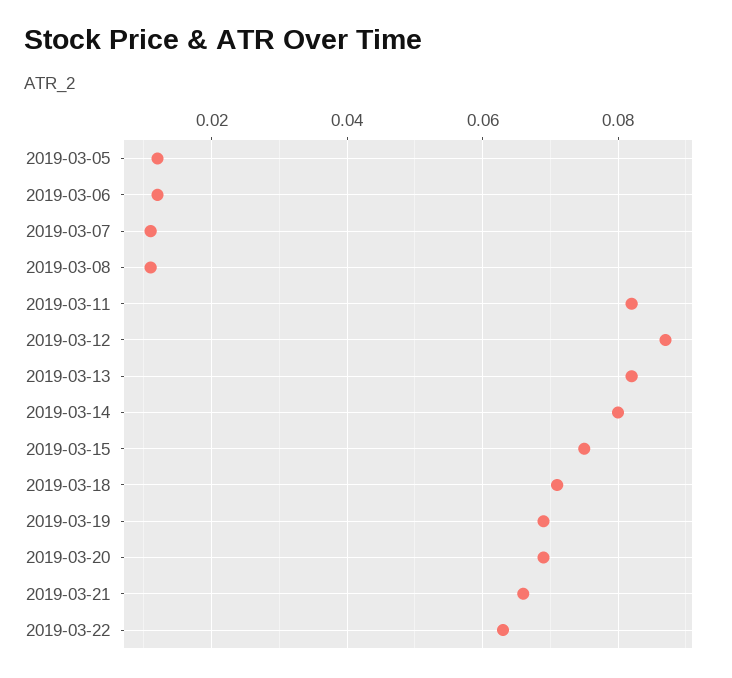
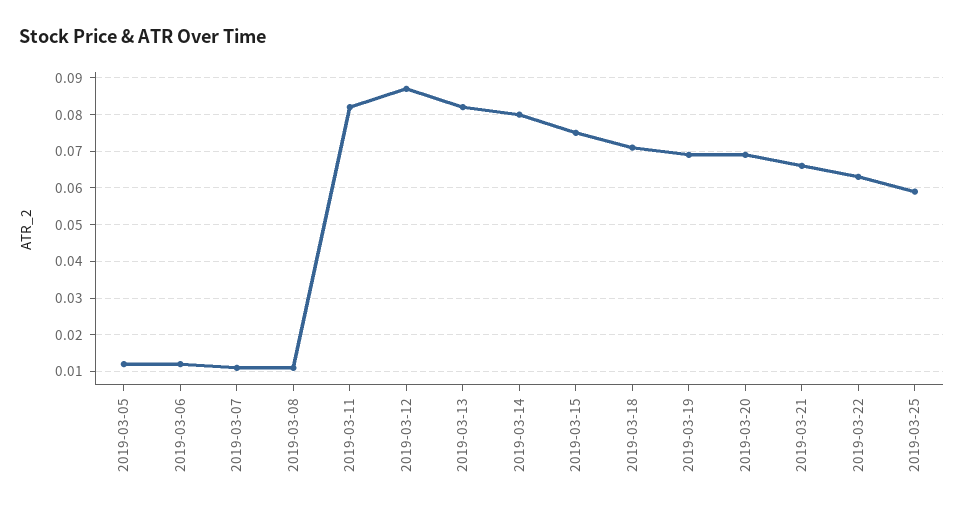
2019-03-25: none -> 0.06

